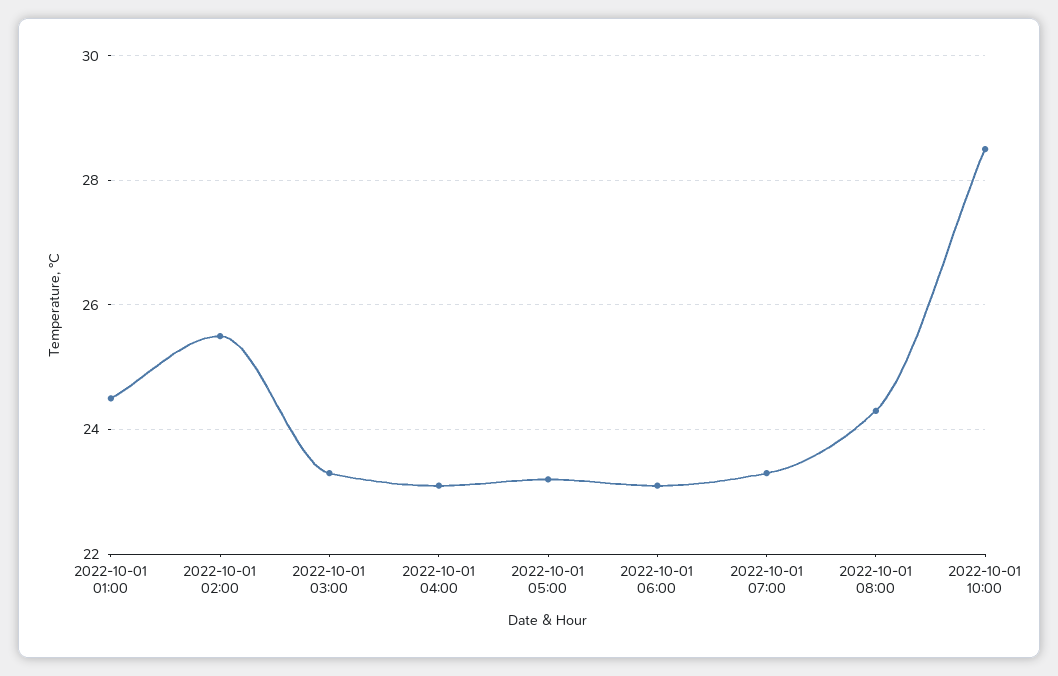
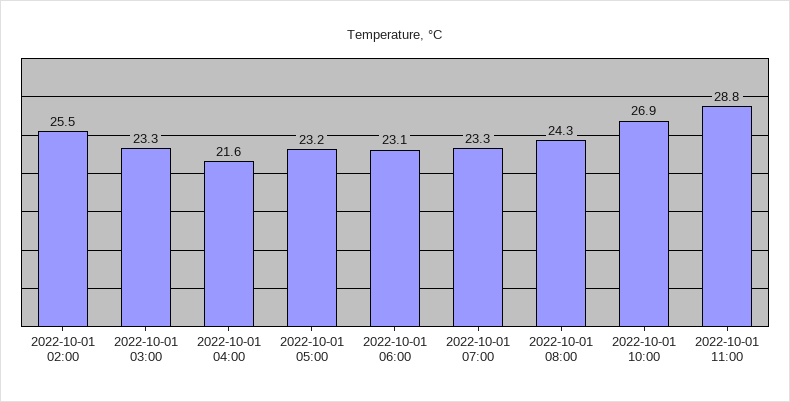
2022-10-01 01:00: 24.5 -> none
2022-10-01 04:00: 23 -> 21.6
2022-10-01 10:00: 28.5 -> 26.9
2022-10-01 11:00: none -> 28.8

